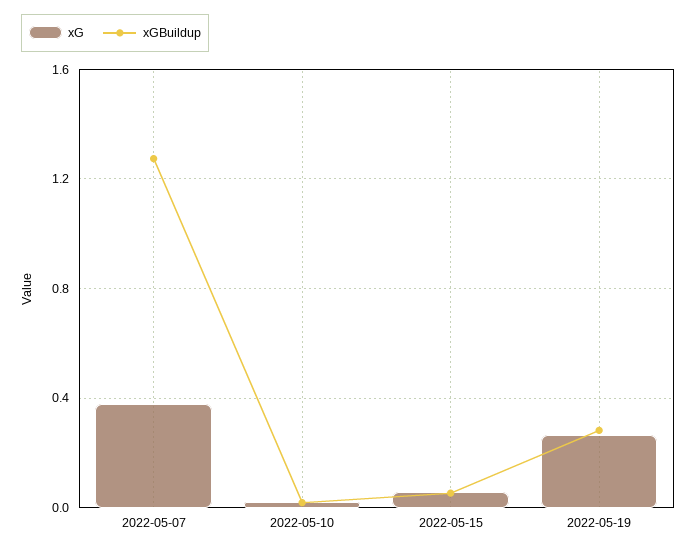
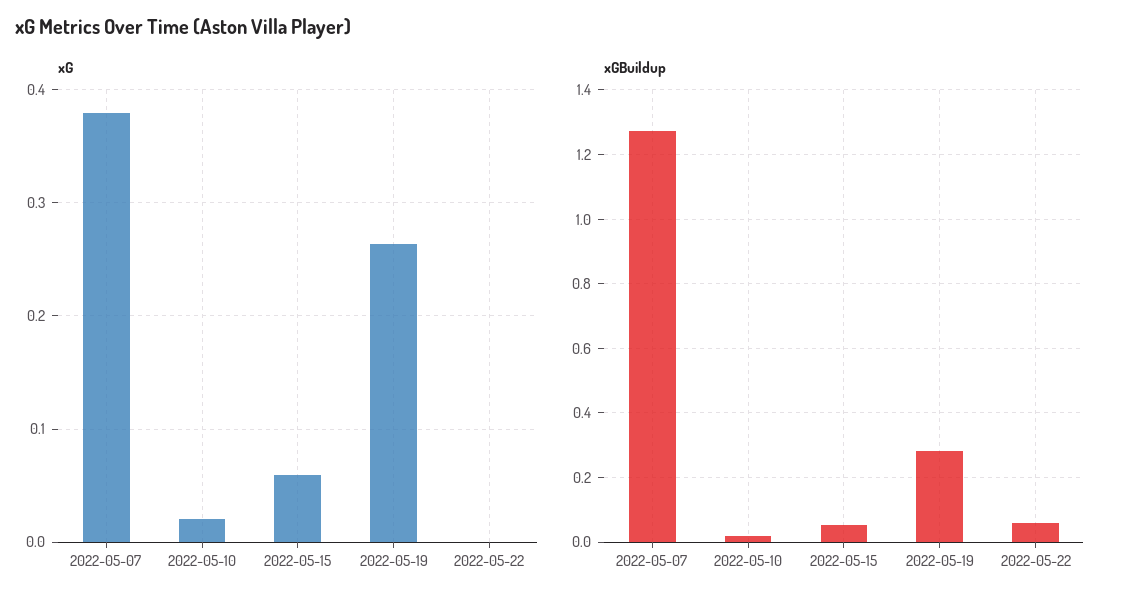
xG, 2022-05-22: none -> 0
xGBuildup, 2022-05-22: none -> 0.06

